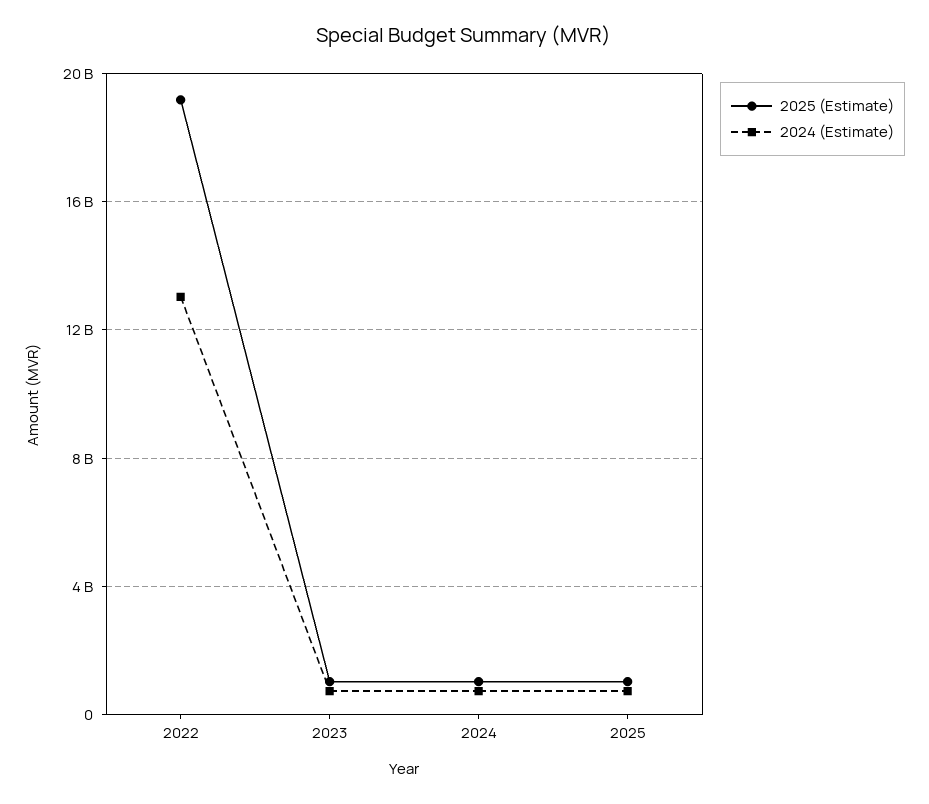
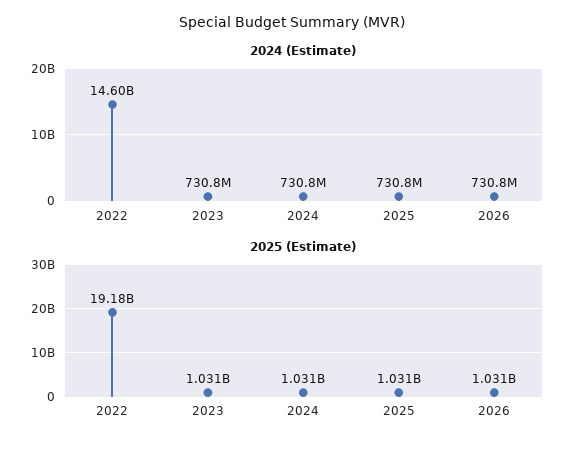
2024 (Estimate), 2022: 13000000000 -> 14600000000
2024 (Estimate), 2026: none -> 730800000
2025 (Estimate), 2026: none -> 1031000000

